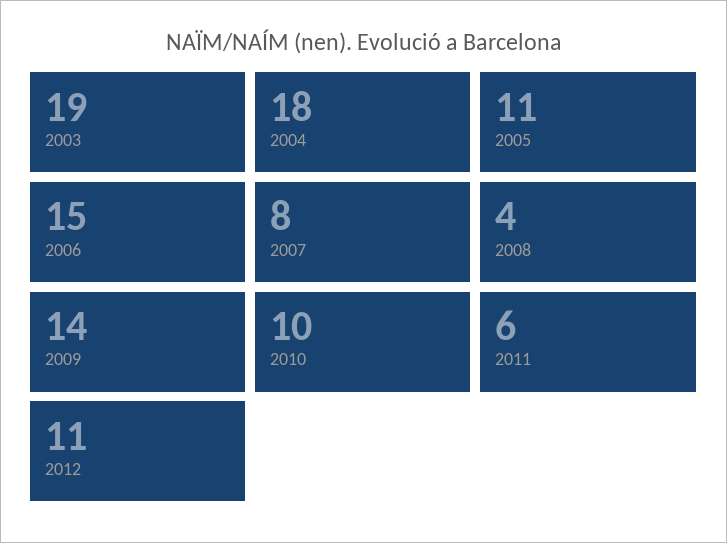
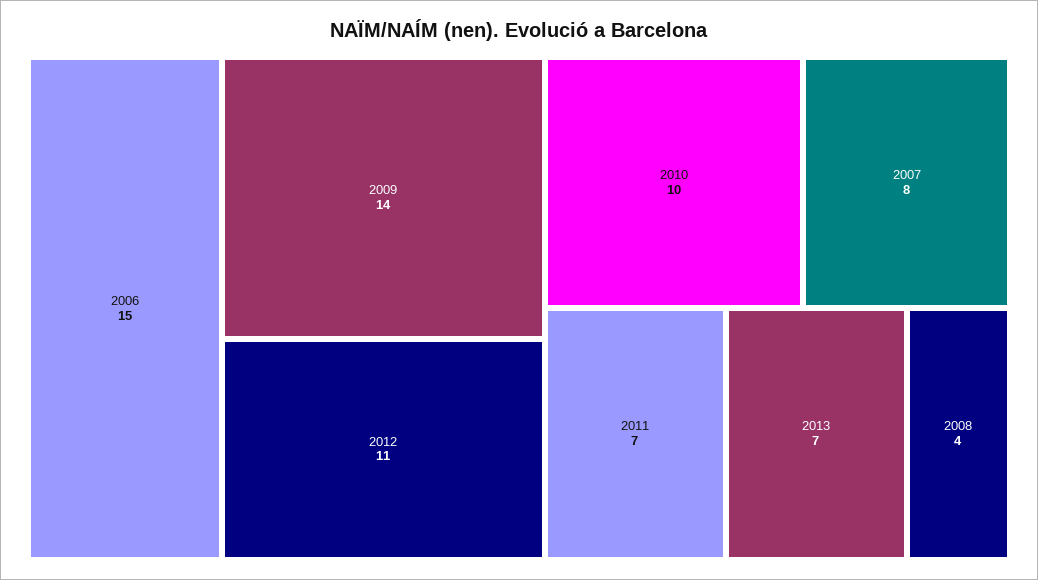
2003: 19 -> none
2004: 18 -> none
2005: 11 -> none
2011: 6 -> 7
2013: none -> 7

